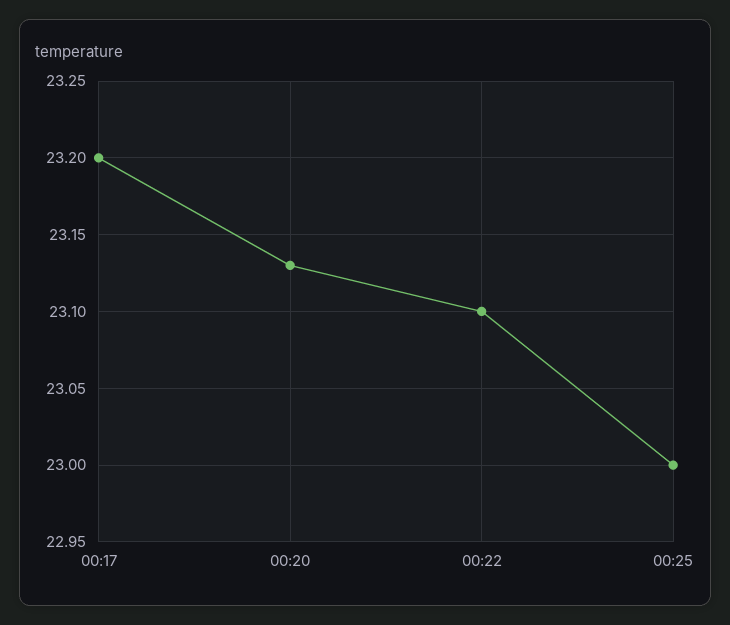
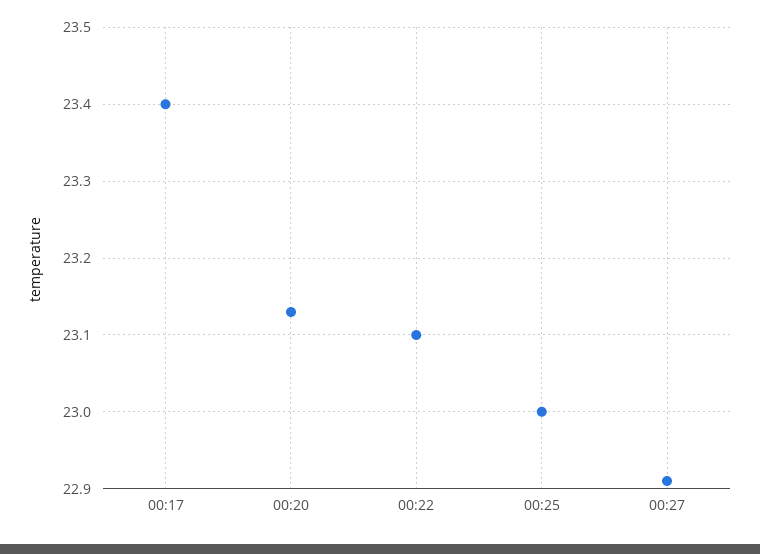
00:17: 23.2 -> 23.4
00:27: none -> 22.91

